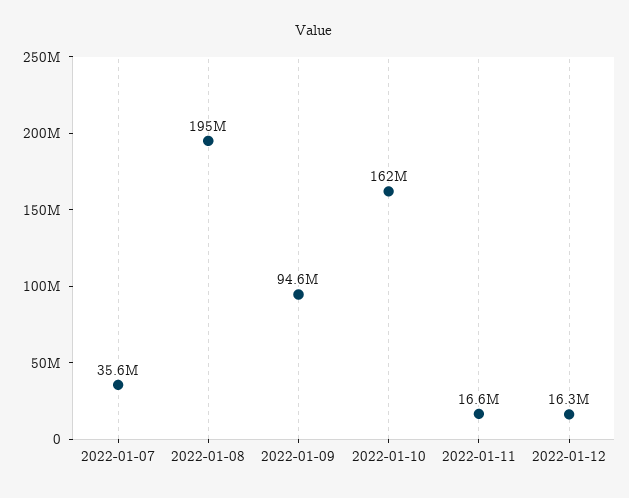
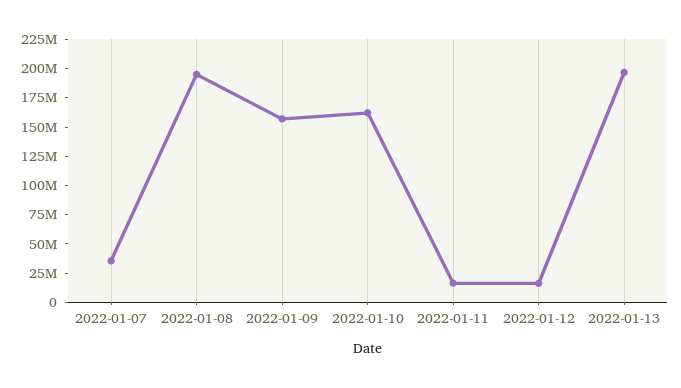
2022-01-09: 94600000 -> 150000000
2022-01-13: none -> 200000000

